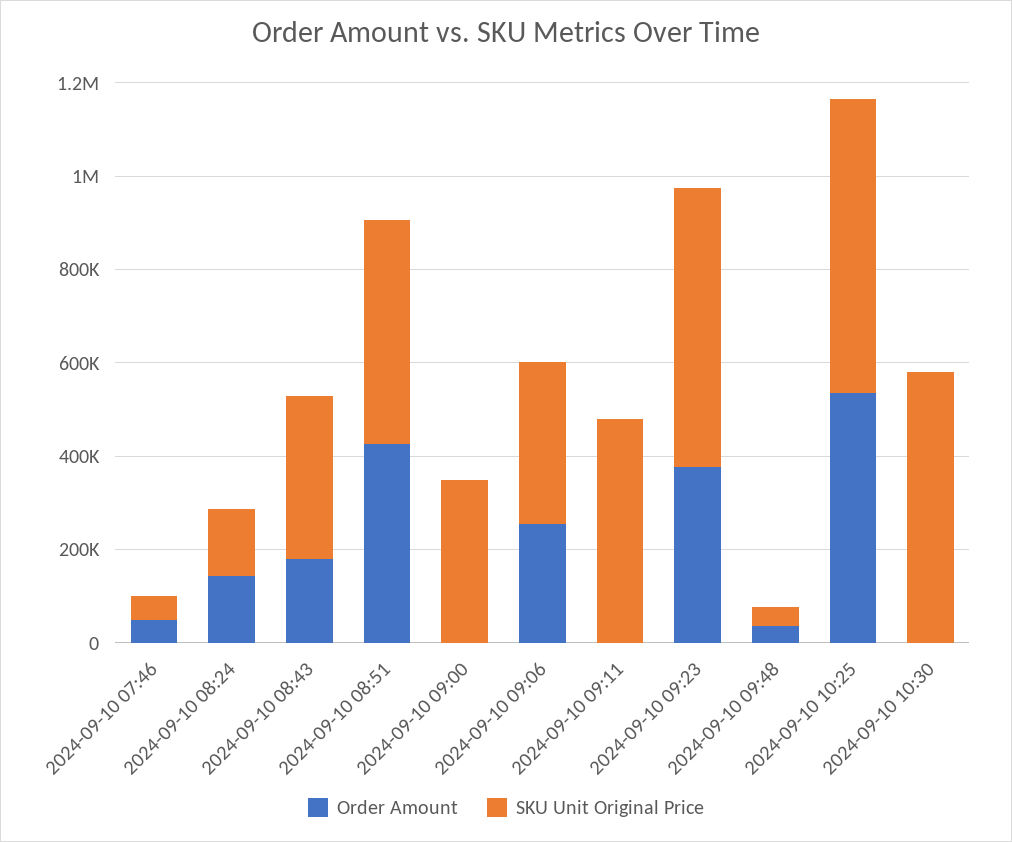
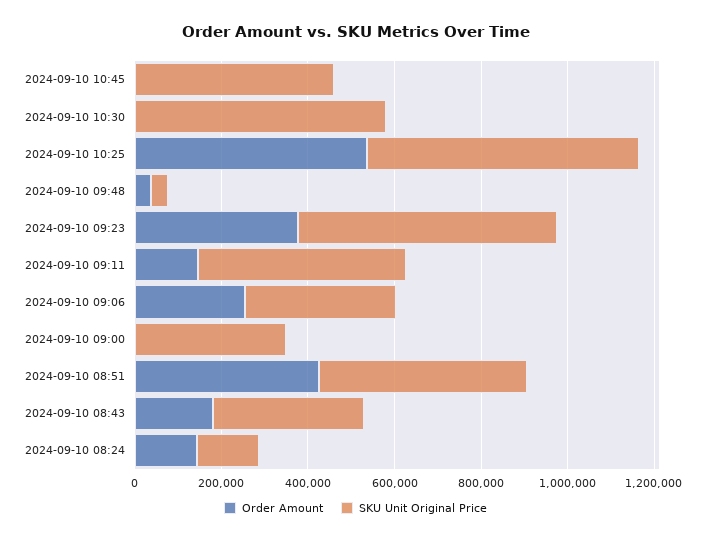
Order Amount, 2024-09-10 07:46: 50000 -> none
SKU Unit Original Price, 2024-09-10 07:46: 50000 -> none
Order Amount, 2024-09-10 09:11: 0 -> 150000
Order Amount, 2024-09-10 10:45: none -> 0
SKU Unit Original Price, 2024-09-10 10:45: none -> 450000

